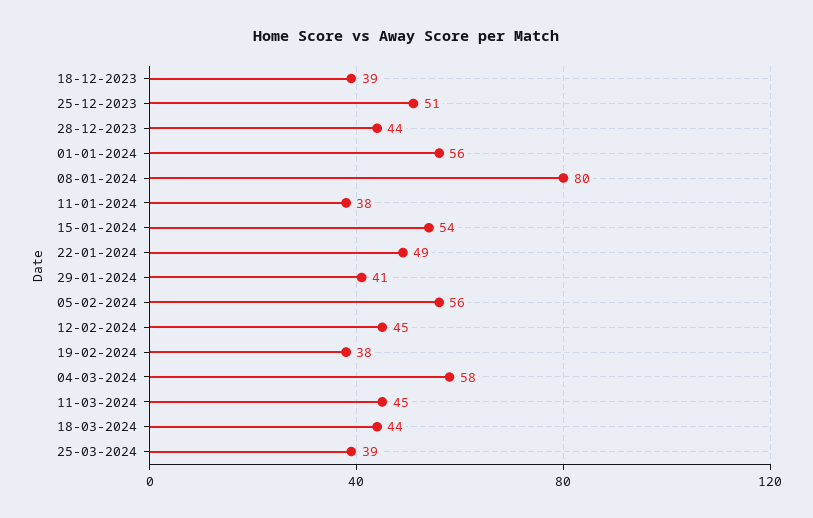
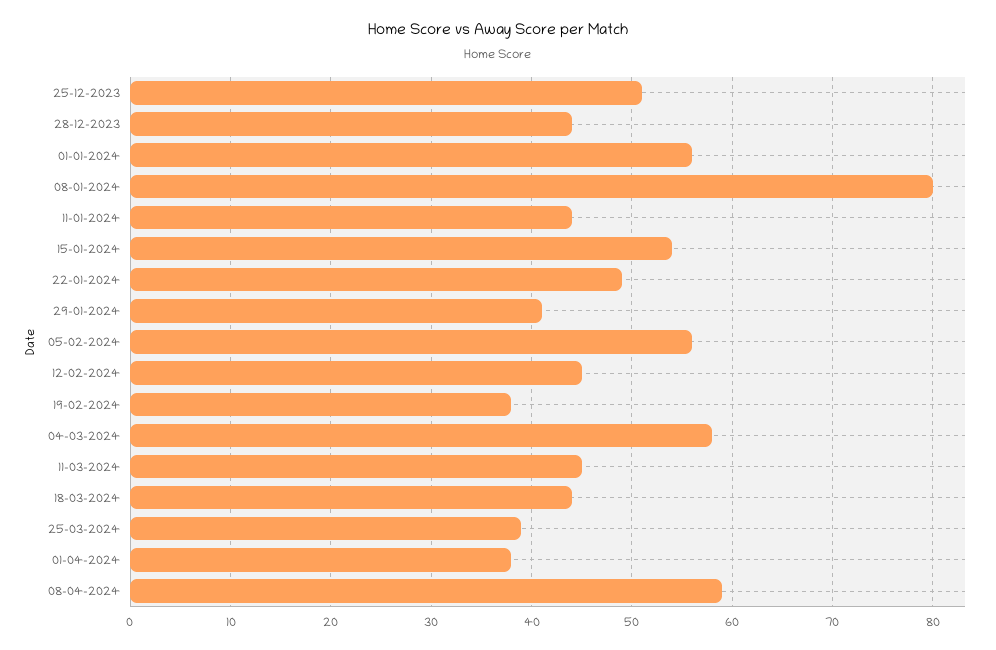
18-12-2023: 39 -> none
11-01-2024: 38 -> 44
01-04-2024: none -> 38
08-04-2024: none -> 59

